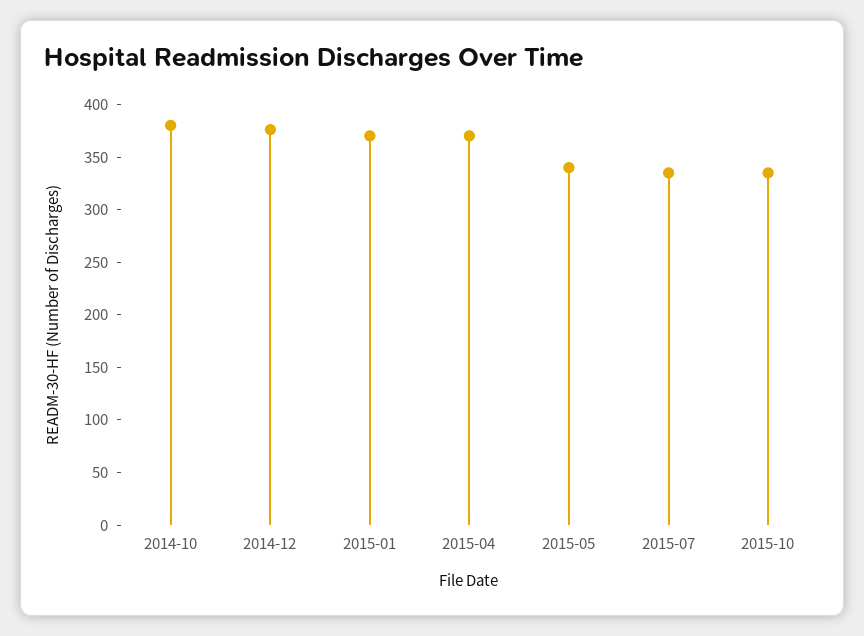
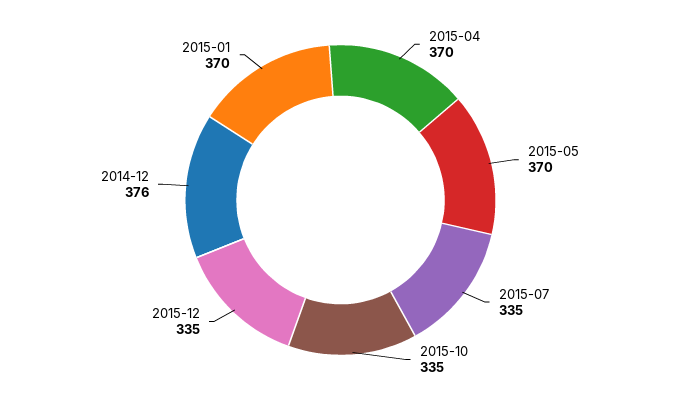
2014-10: 380 -> none
2015-05: 340 -> 370
2015-12: none -> 335

